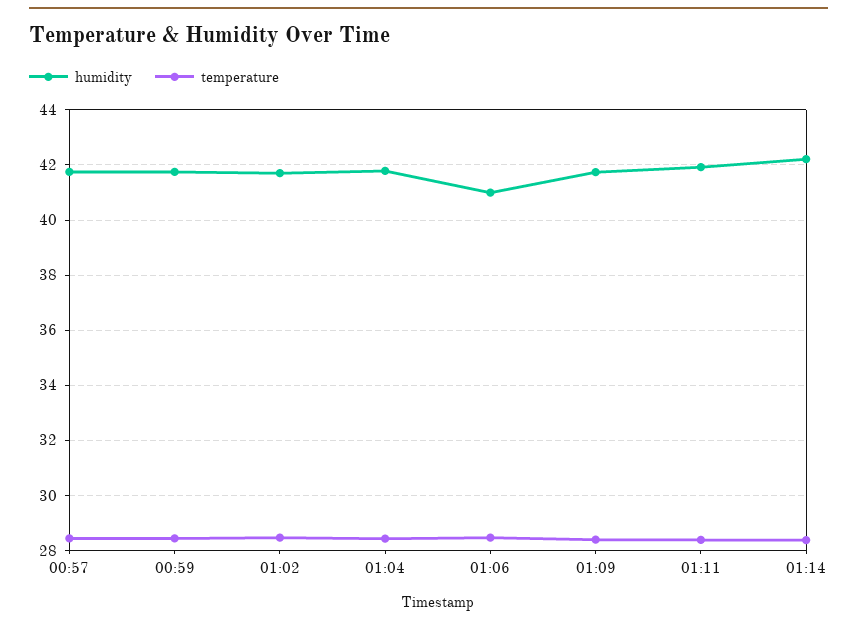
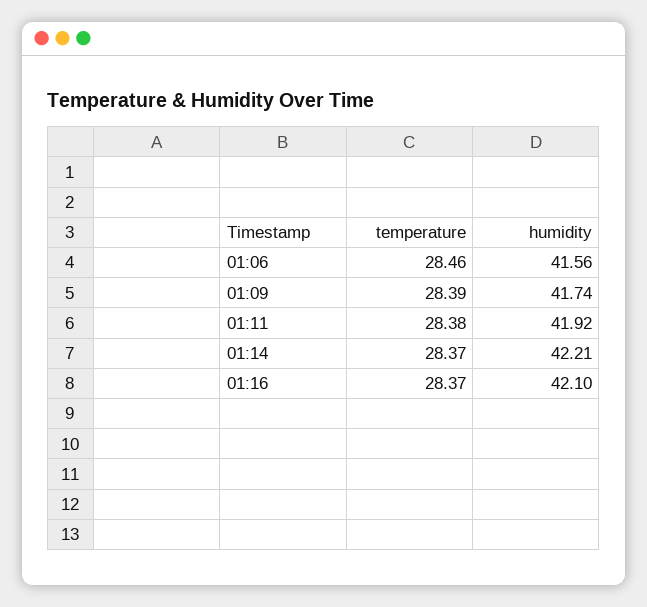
humidity, 00:57: 41.75 -> none
temperature, 00:57: 28.5 -> none
humidity, 00:59: 41.75 -> none
temperature, 00:59: 28.5 -> none
humidity, 01:02: 41.75 -> none
temperature, 01:02: 28.5 -> none
humidity, 01:04: 41.75 -> none
temperature, 01:04: 28.5 -> none
humidity, 01:06: 41 -> 41.56
temperature, 01:16: none -> 28.37
humidity, 01:16: none -> 42.1

